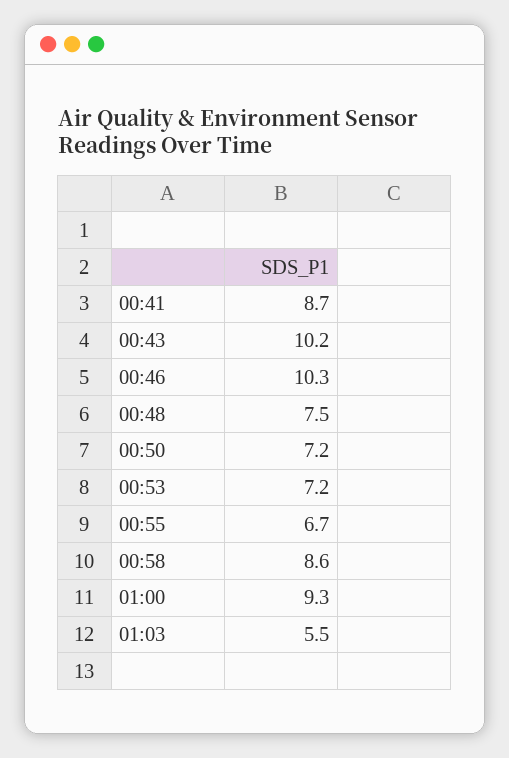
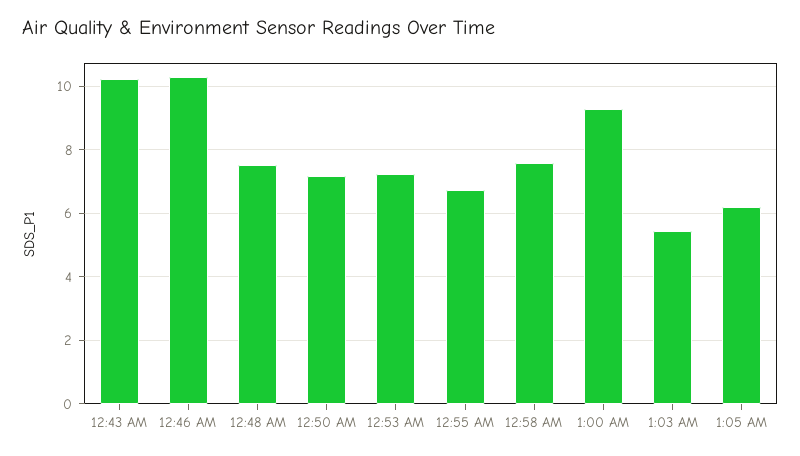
00:41: 8.7 -> none
00:58: 8.6 -> 7.6
1:05 AM: none -> 6.2

